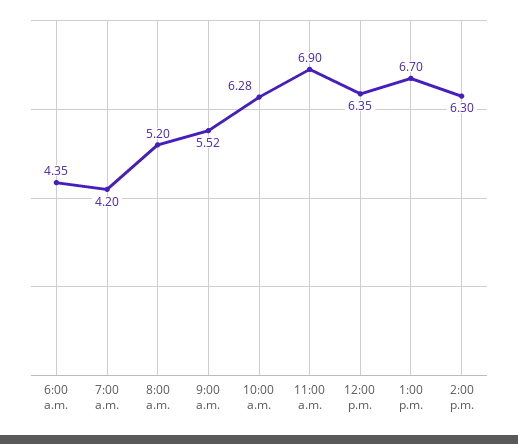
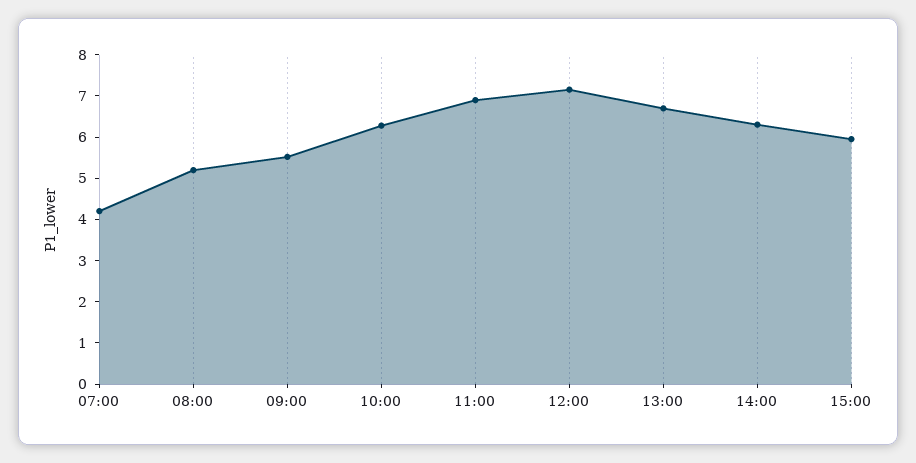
6:00 a.m.: 4.35 -> none
12:00 p.m.: 6.35 -> 7.2
15:00: none -> 6

